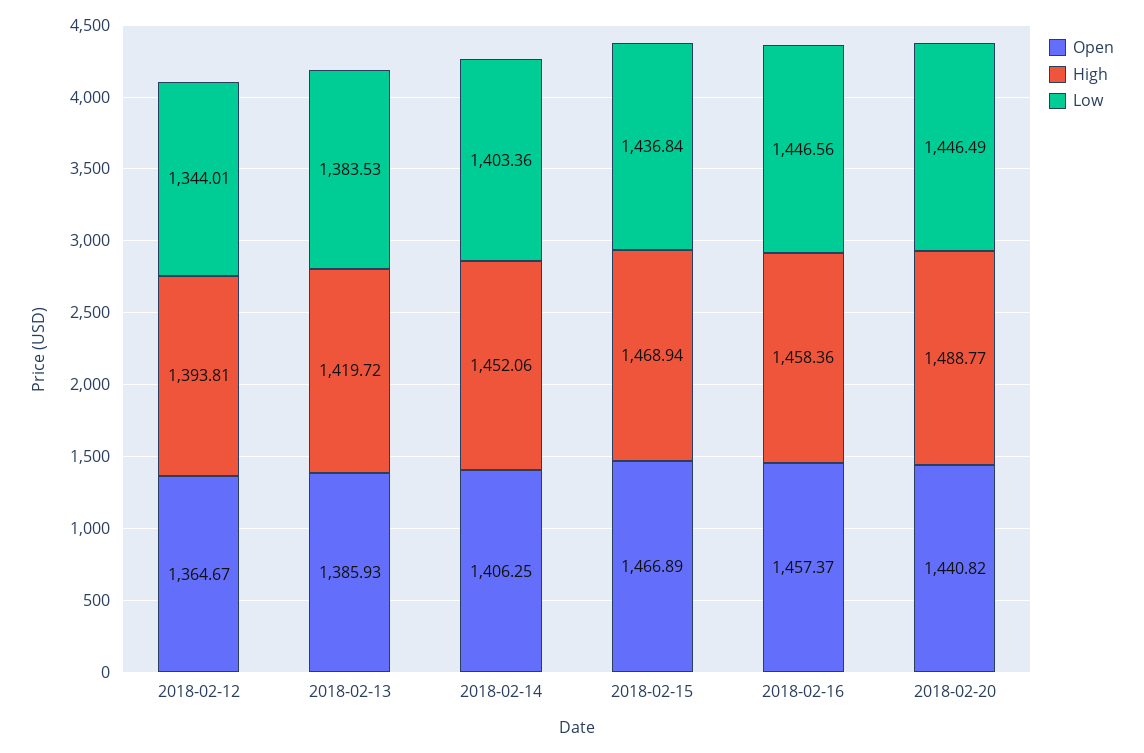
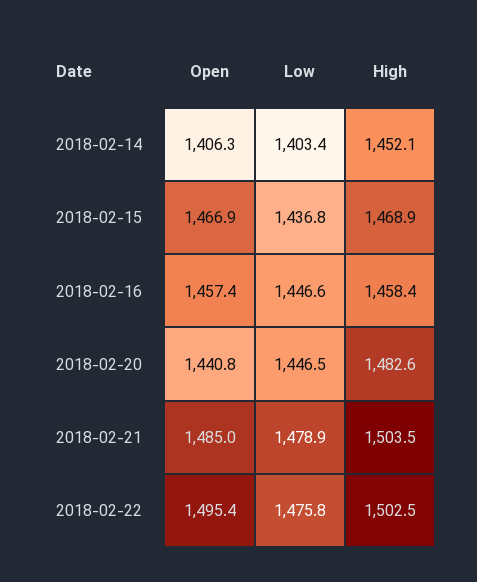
Open, 2018-02-12: 1364.67 -> none
High, 2018-02-12: 1393.81 -> none
Low, 2018-02-12: 1344.01 -> none
Open, 2018-02-13: 1385.93 -> none
High, 2018-02-13: 1419.72 -> none
Low, 2018-02-13: 1383.53 -> none
High, 2018-02-20: 1488.77 -> 1482.6
Open, 2018-02-21: none -> 1485
Low, 2018-02-21: none -> 1478.9
High, 2018-02-21: none -> 1503.5
Open, 2018-02-22: none -> 1495.4
Low, 2018-02-22: none -> 1475.8
High, 2018-02-22: none -> 1502.5

